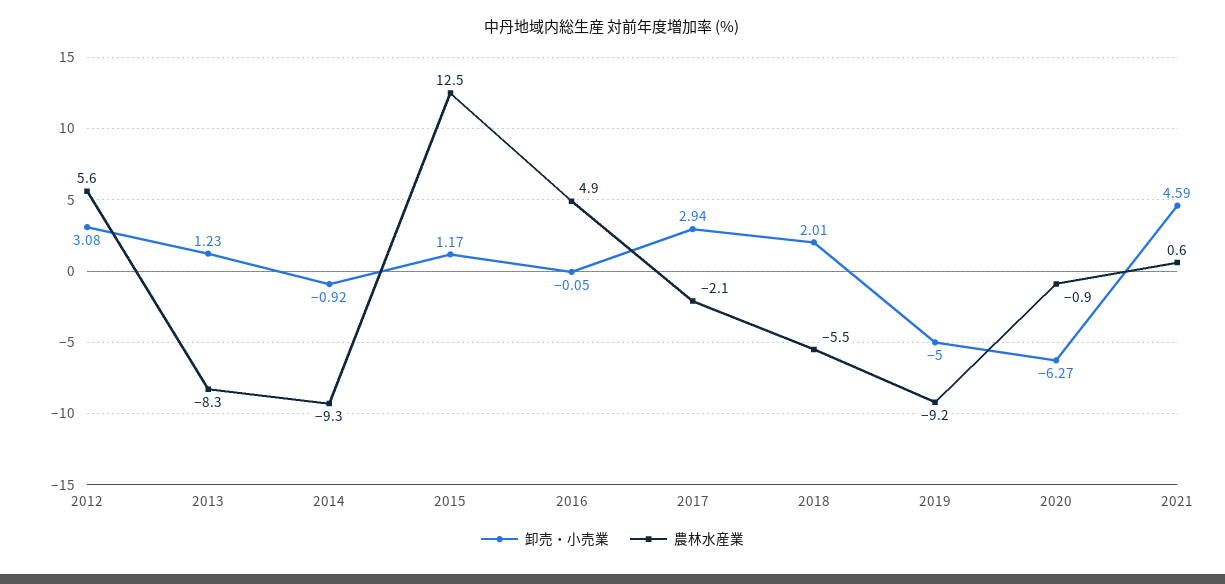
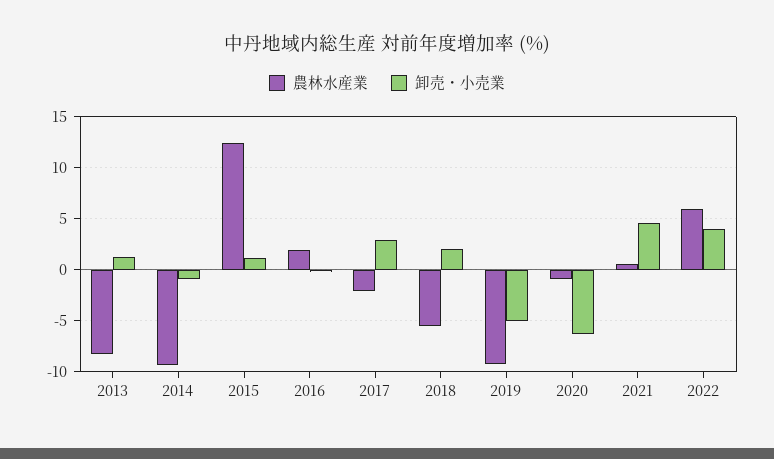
卸売・小売業, 2012: 3.08 -> none
農林水産業, 2012: 5.6 -> none
農林水産業, 2016: 4.9 -> 2
農林水産業, 2022: none -> 6
卸売・小売業, 2022: none -> 4

